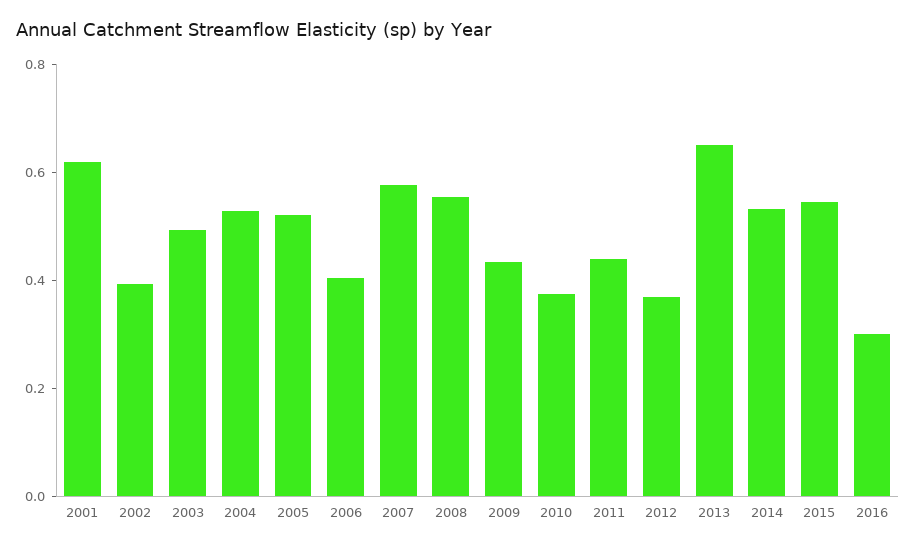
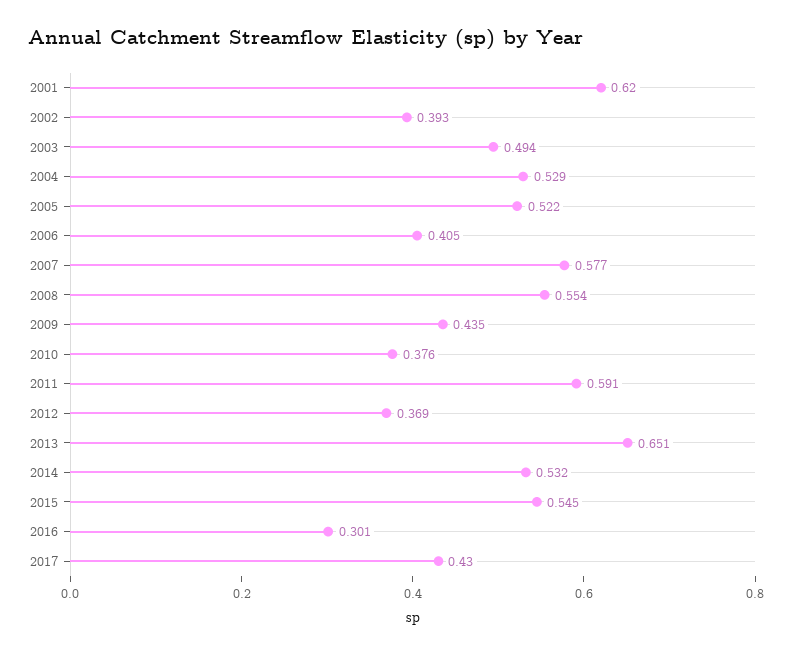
2011: 0.45 -> 0.591
2017: none -> 0.43

